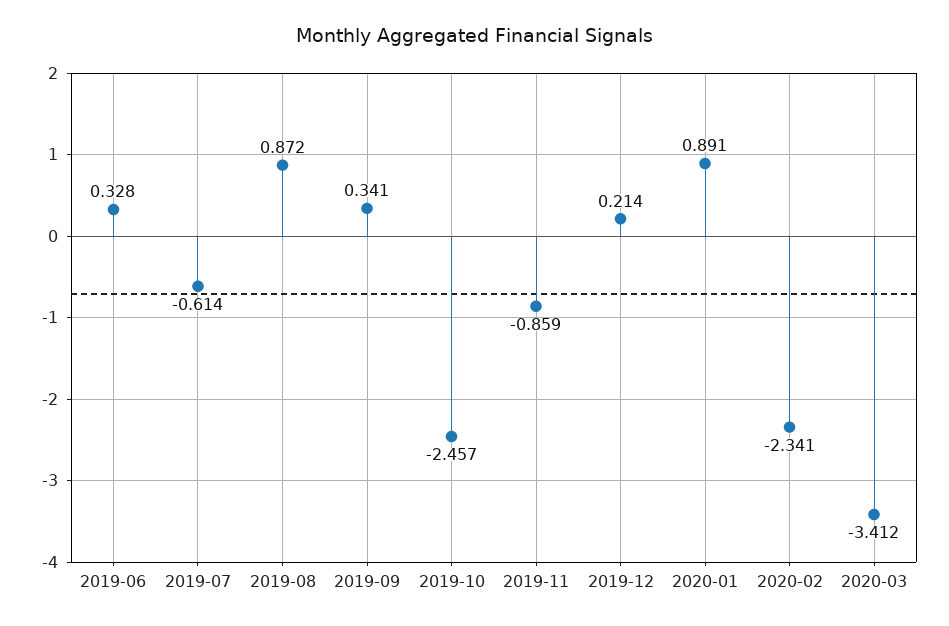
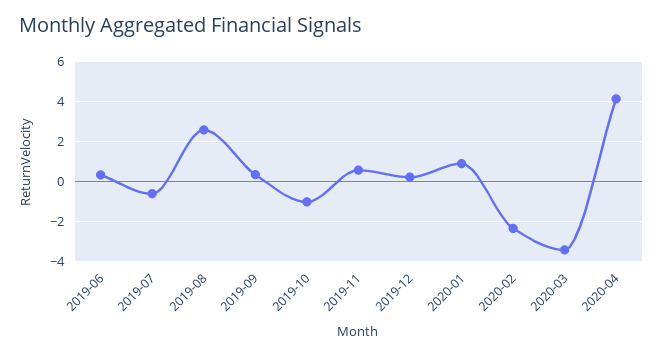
2019-08: 0.872 -> 2.5
2019-10: -2.457 -> -1
2019-11: -0.859 -> 0.5
2020-04: none -> 4

